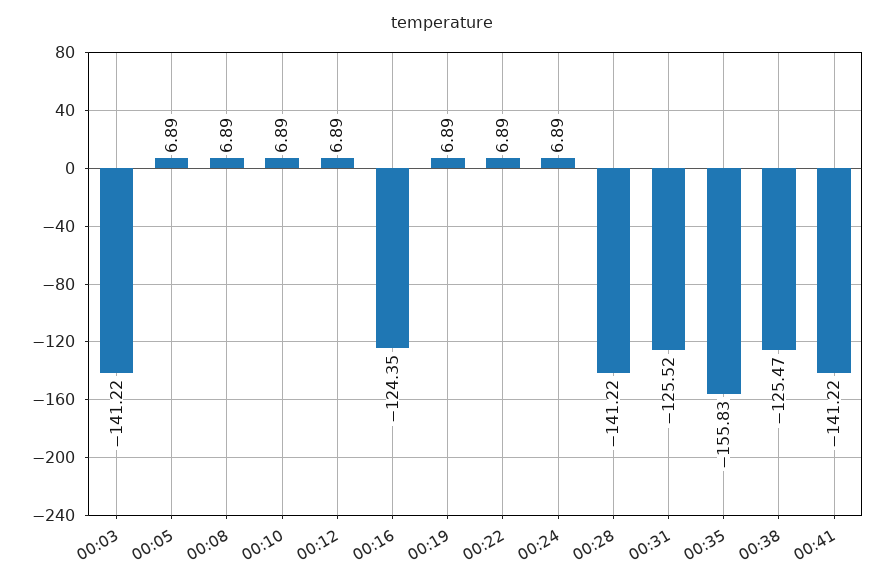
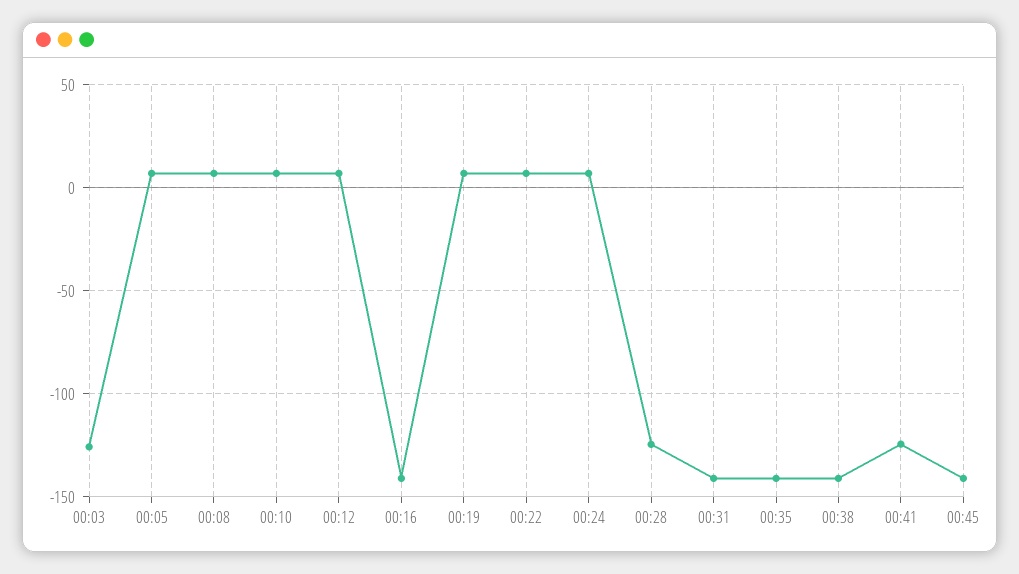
00:03: -141.22 -> -125
00:16: -124.35 -> -140
00:28: -141.22 -> -125
00:31: -125.52 -> -140
00:35: -155.83 -> -140
00:38: -125.47 -> -140
00:41: -141.22 -> -125
00:45: none -> -140

